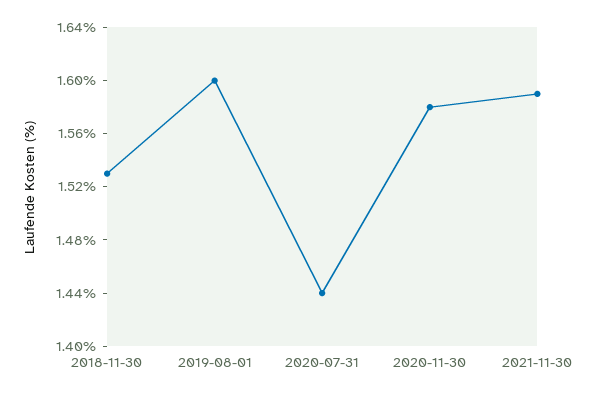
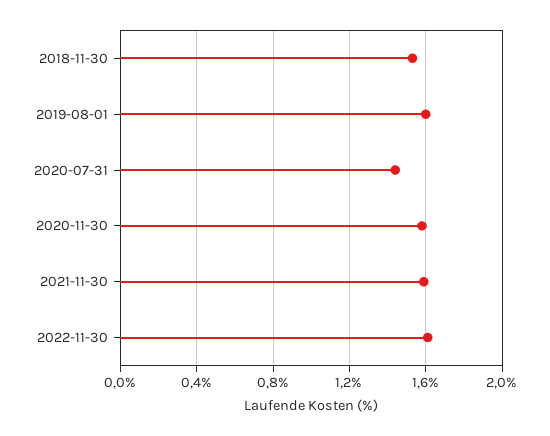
2022-11-30: none -> 1.6

